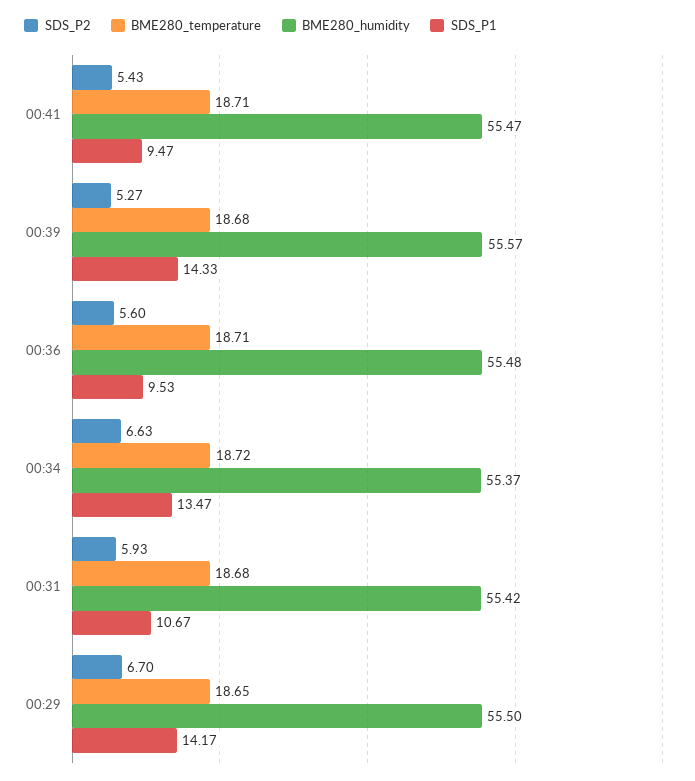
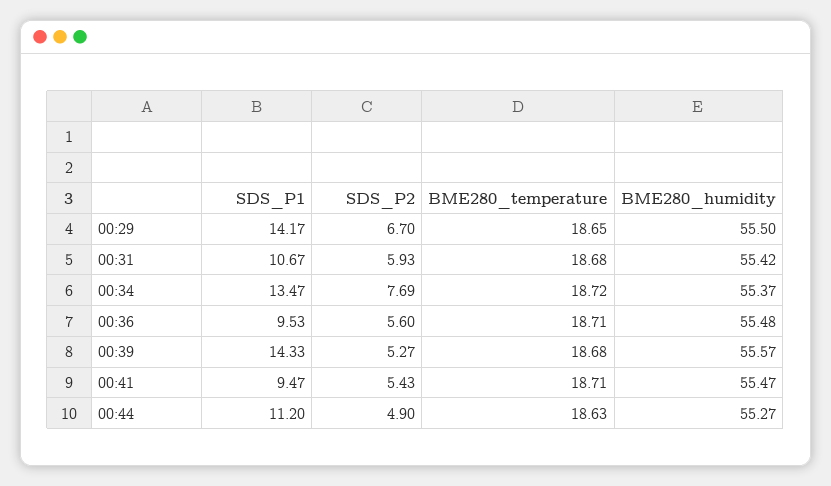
SDS_P2, 00:34: 6.63 -> 7.69
SDS_P1, 00:44: none -> 11.2
SDS_P2, 00:44: none -> 4.9
BME280_temperature, 00:44: none -> 18.63
BME280_humidity, 00:44: none -> 55.27

